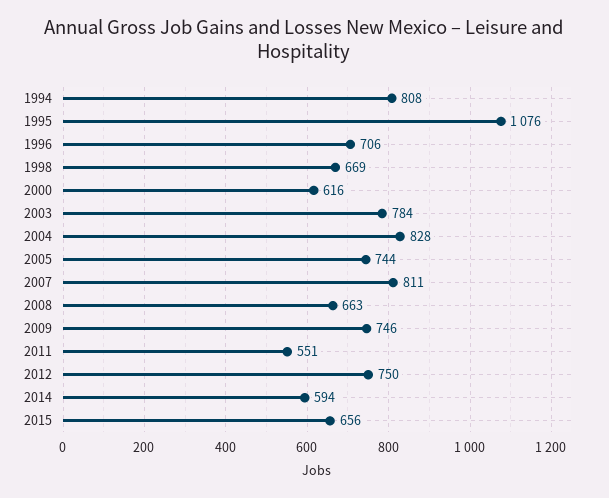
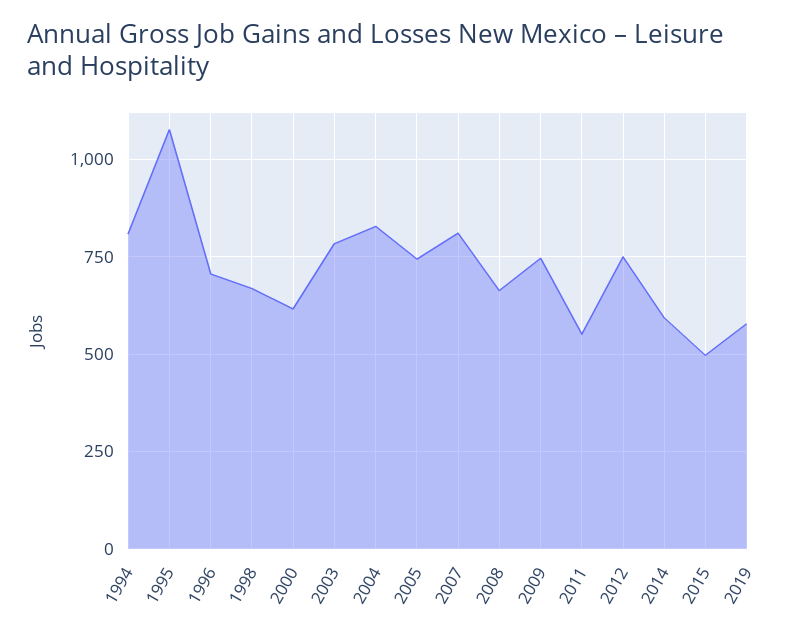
2015: 656 -> 500
2019: none -> 575

